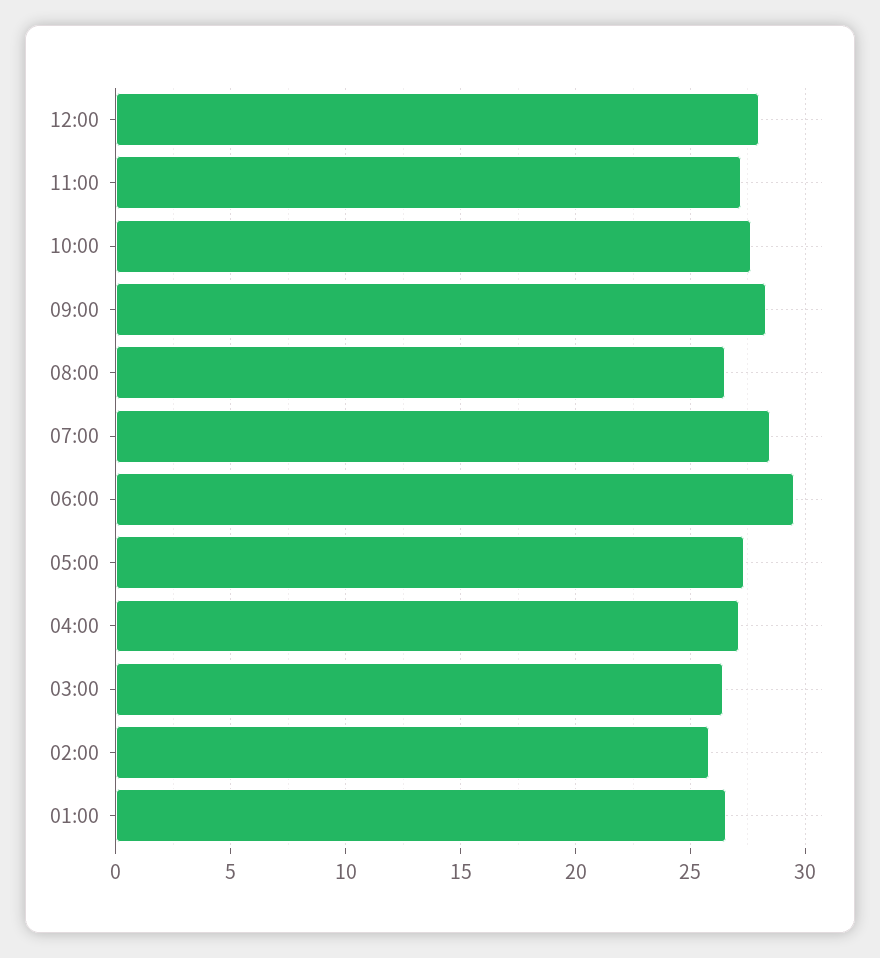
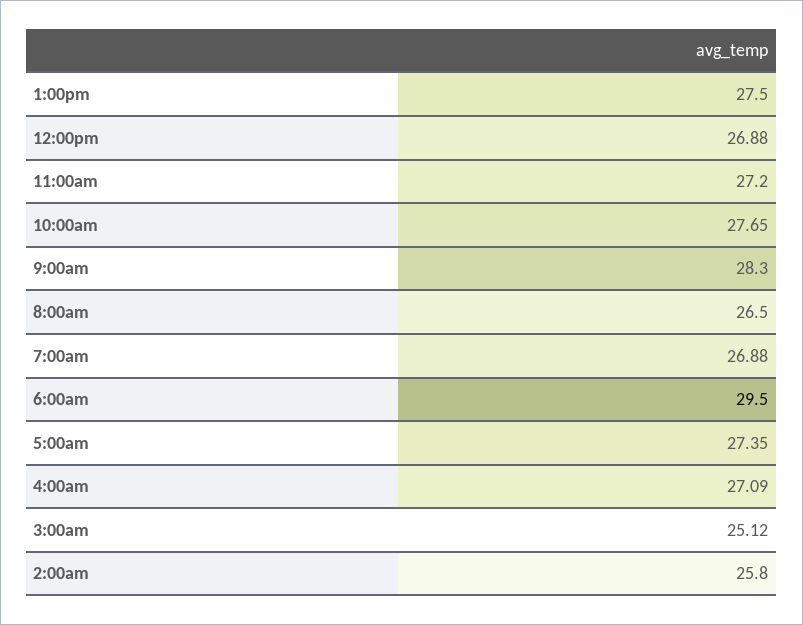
12:00: 28 -> 26.88
07:00: 28.5 -> 26.88
03:00: 26.5 -> 25.12
01:00: 26.5 -> none
1:00pm: none -> 27.5

